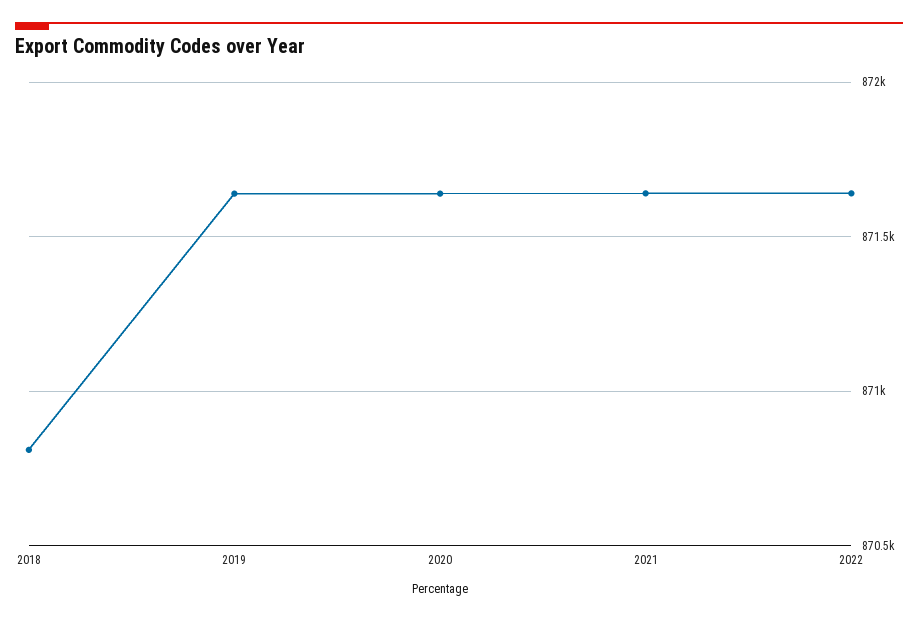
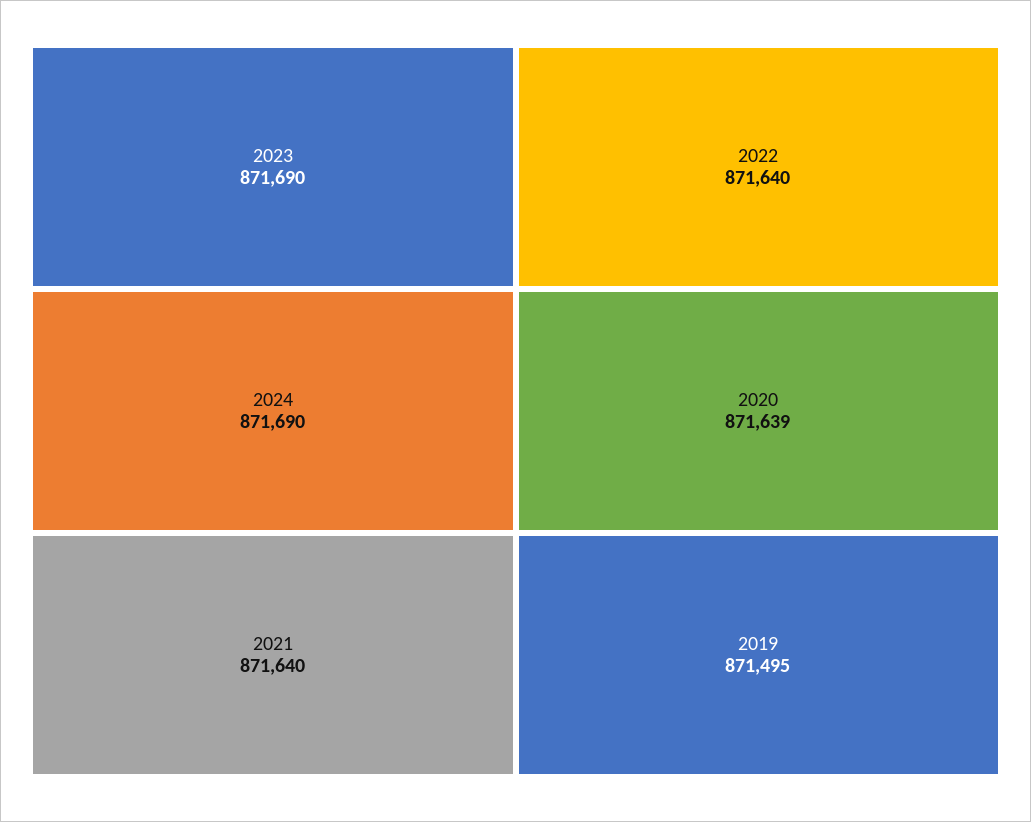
2018: 870800 -> none
2019: 871650 -> 871495
2023: none -> 871690
2024: none -> 871690

